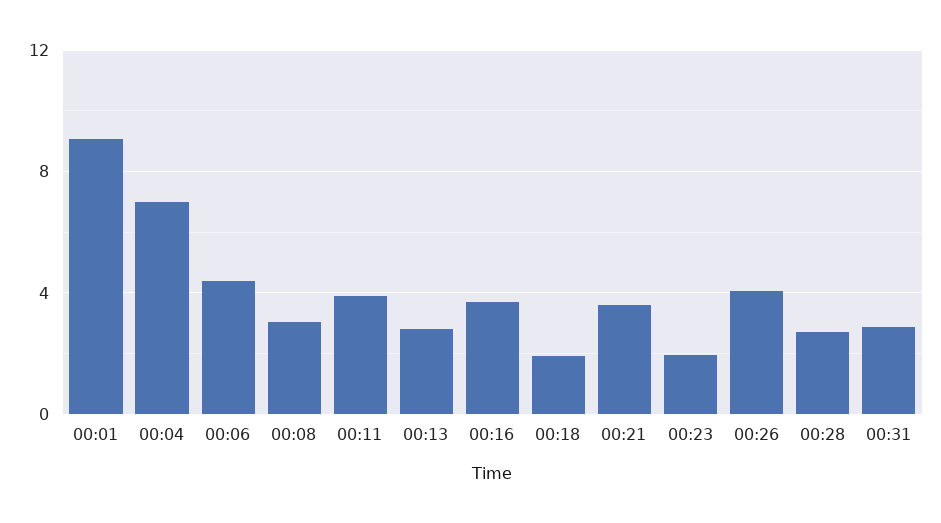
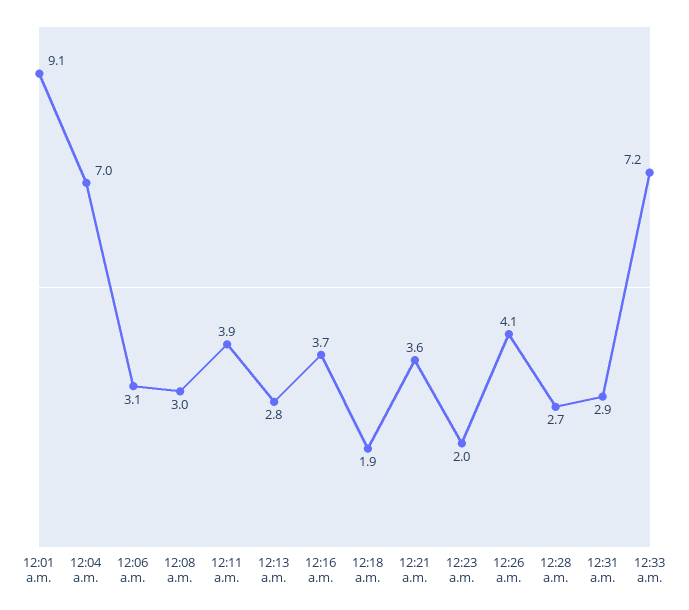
00:06: 4.5 -> 3.1
12:33 a.m.: none -> 7.2

